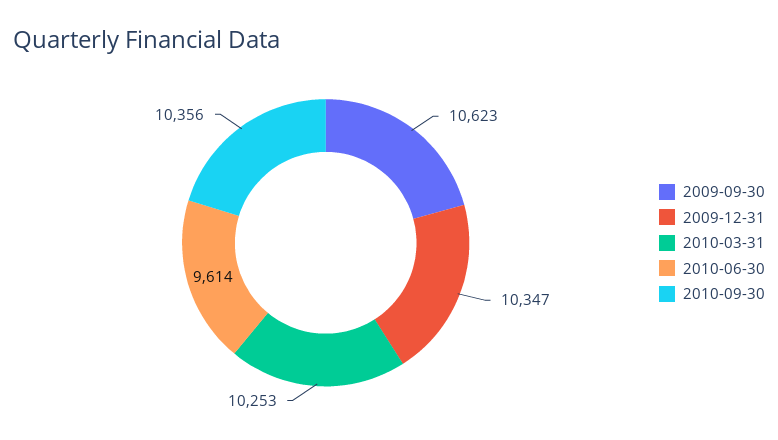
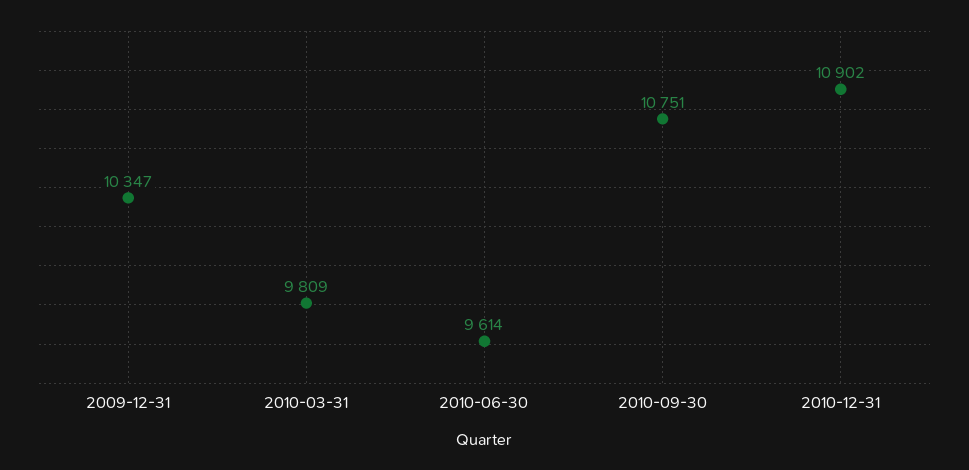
2009-09-30: 10623 -> none
2010-03-31: 10253 -> 9809
2010-09-30: 10356 -> 10751
2010-12-31: none -> 10902

